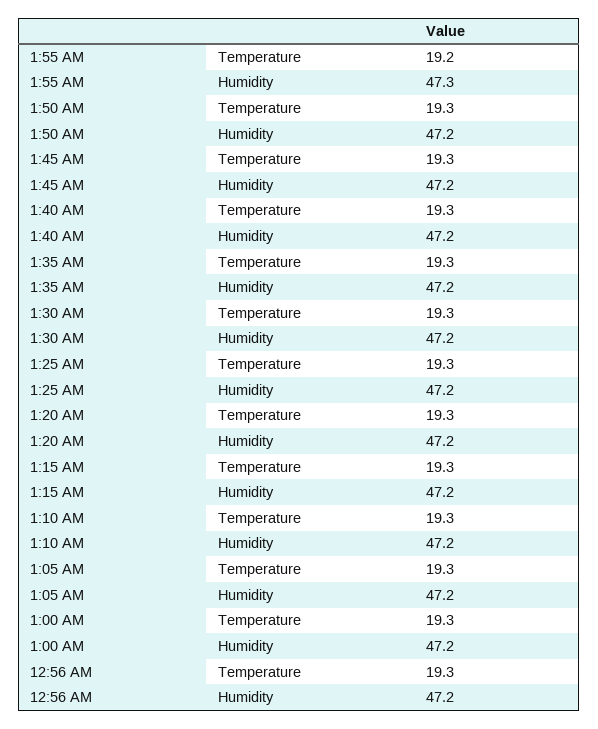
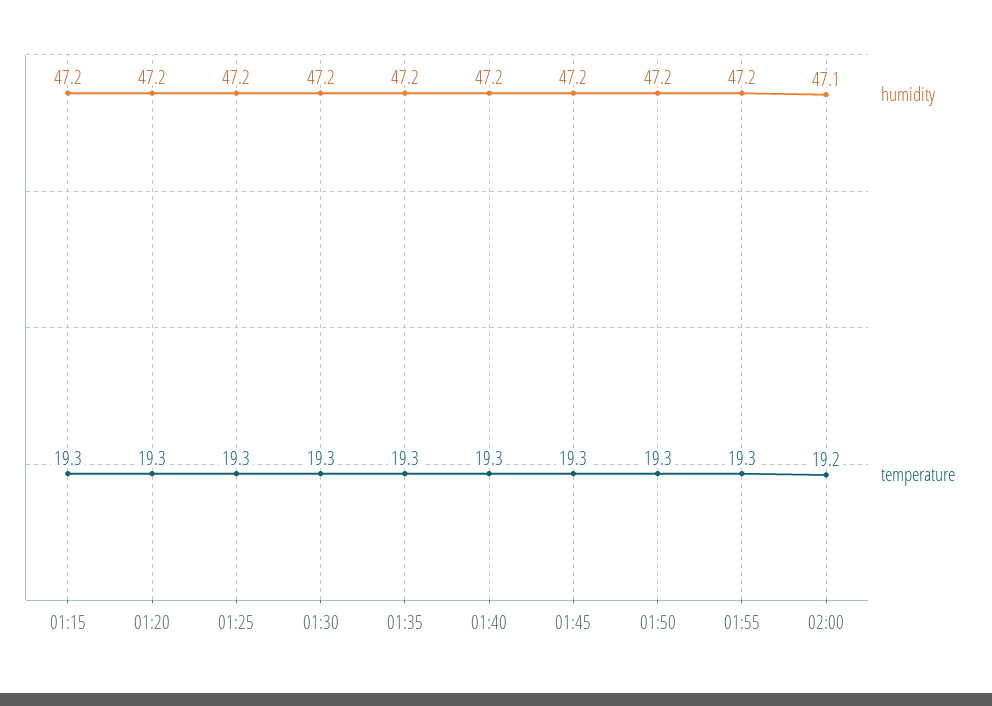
Temperature, 1:55 AM: 19.2 -> 19.3
Humidity, 1:55 AM: 47.3 -> 47.2
Temperature, 1:10 AM: 19.3 -> none
Humidity, 1:10 AM: 47.2 -> none
Temperature, 1:05 AM: 19.3 -> none
Humidity, 1:05 AM: 47.2 -> none
Temperature, 1:00 AM: 19.3 -> none
Humidity, 1:00 AM: 47.2 -> none
Temperature, 12:56 AM: 19.3 -> none
Humidity, 12:56 AM: 47.2 -> none
Humidity, 02:00: none -> 47.1
Temperature, 02:00: none -> 19.2

